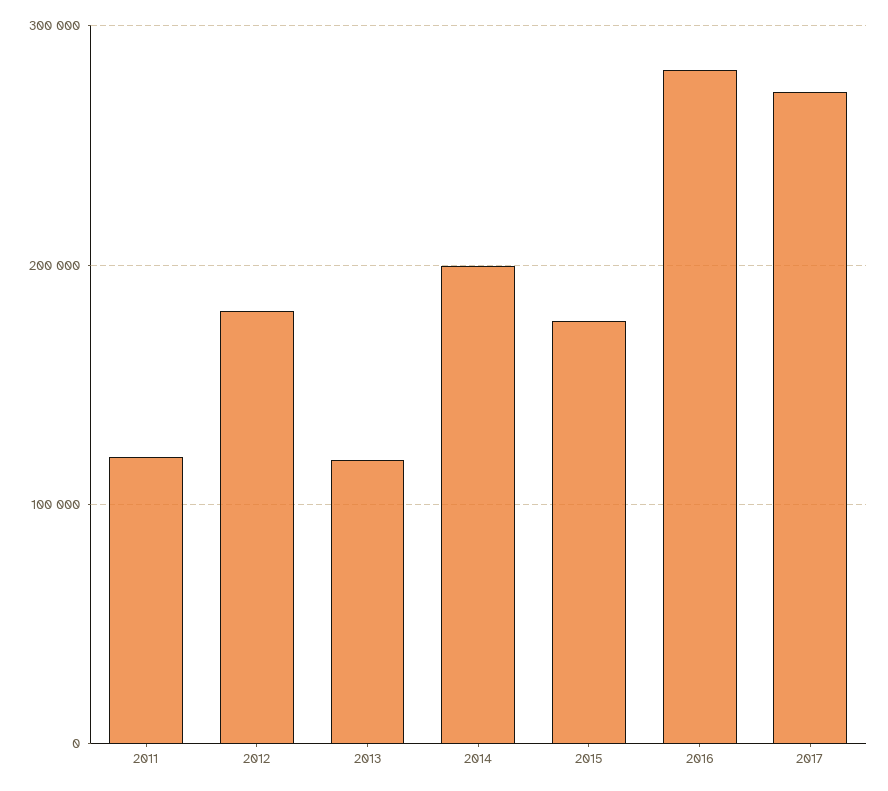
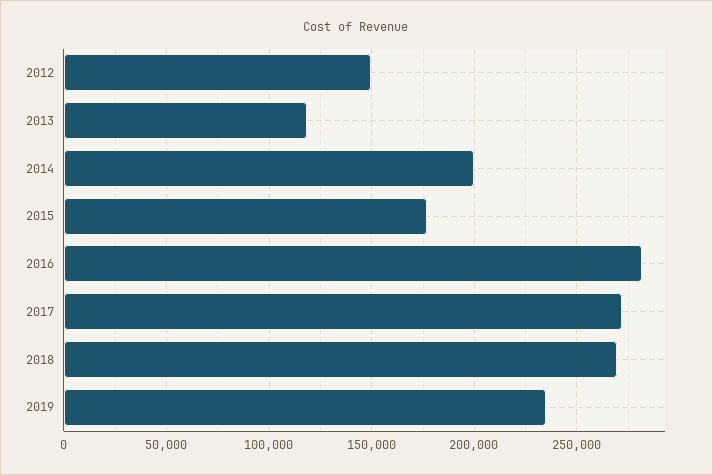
2011: 120000 -> none
2012: 180000 -> 150000
2018: none -> 270000
2019: none -> 235000

